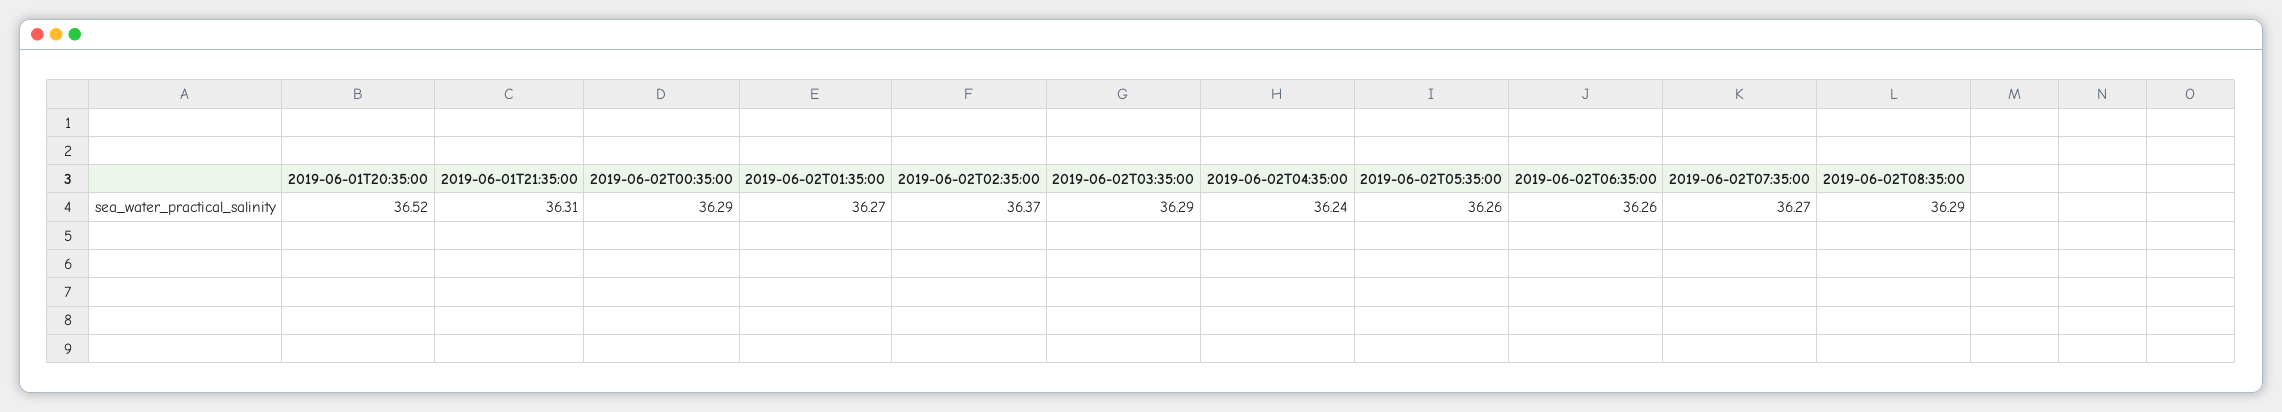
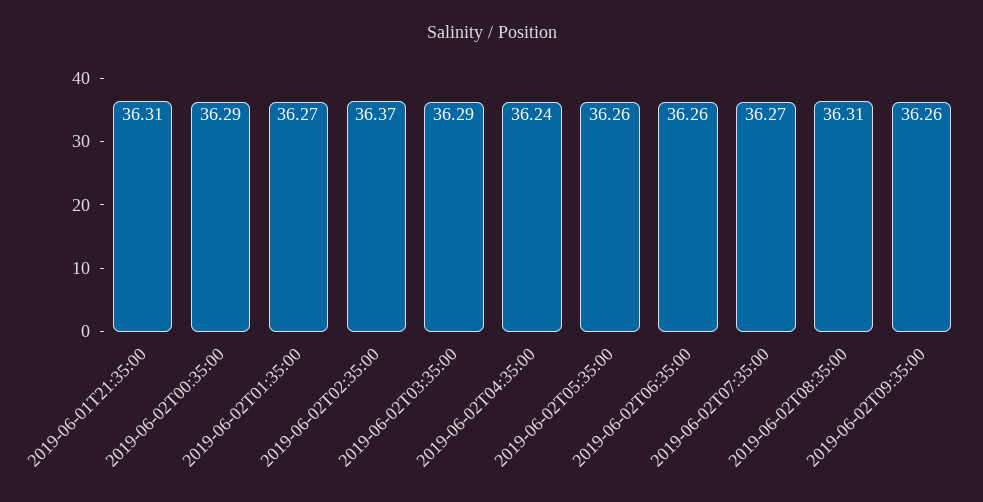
2019-06-01T20:35:00: 36.52 -> none
2019-06-02T08:35:00: 36.29 -> 36.31
2019-06-02T09:35:00: none -> 36.26

